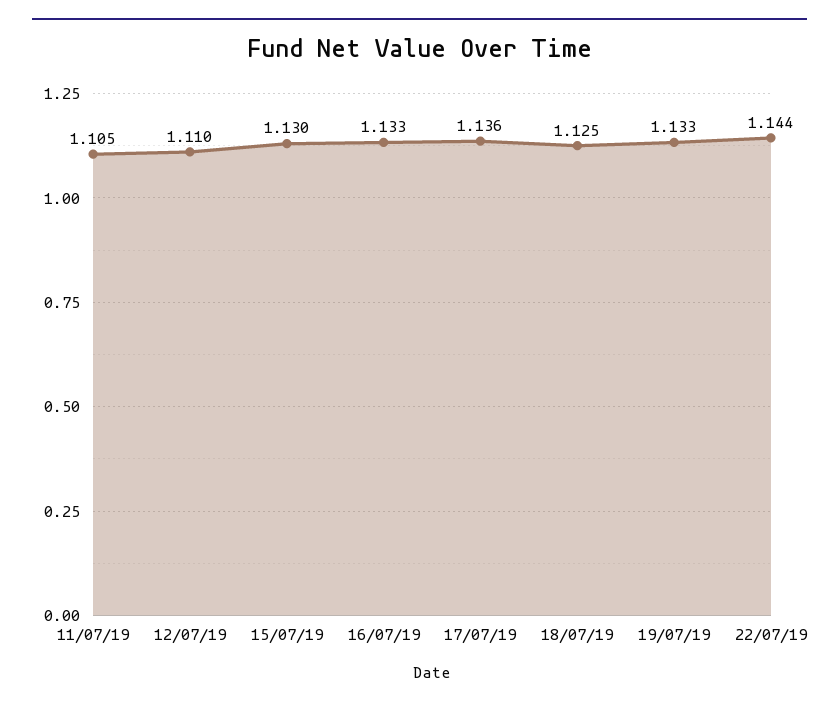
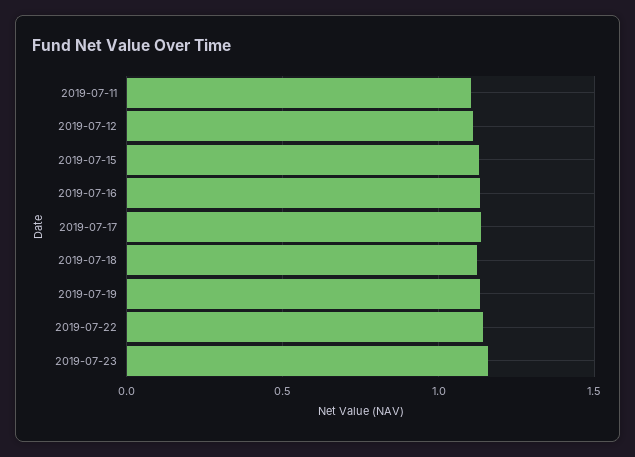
2019-07-23: none -> 1.15

